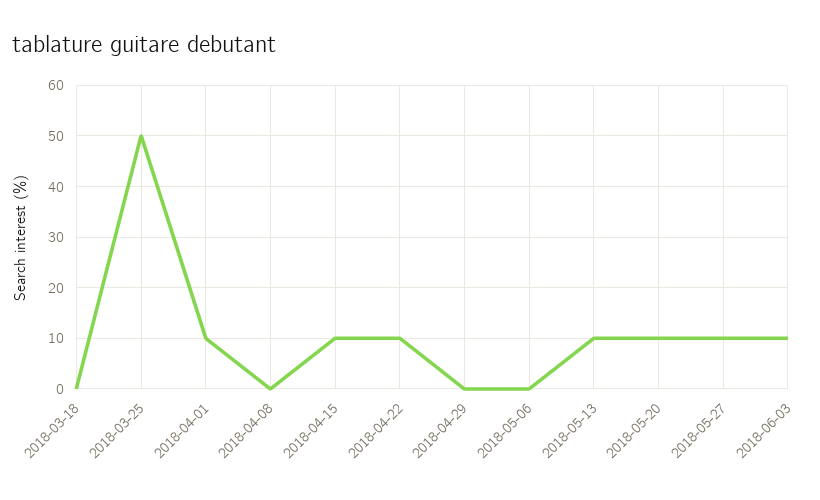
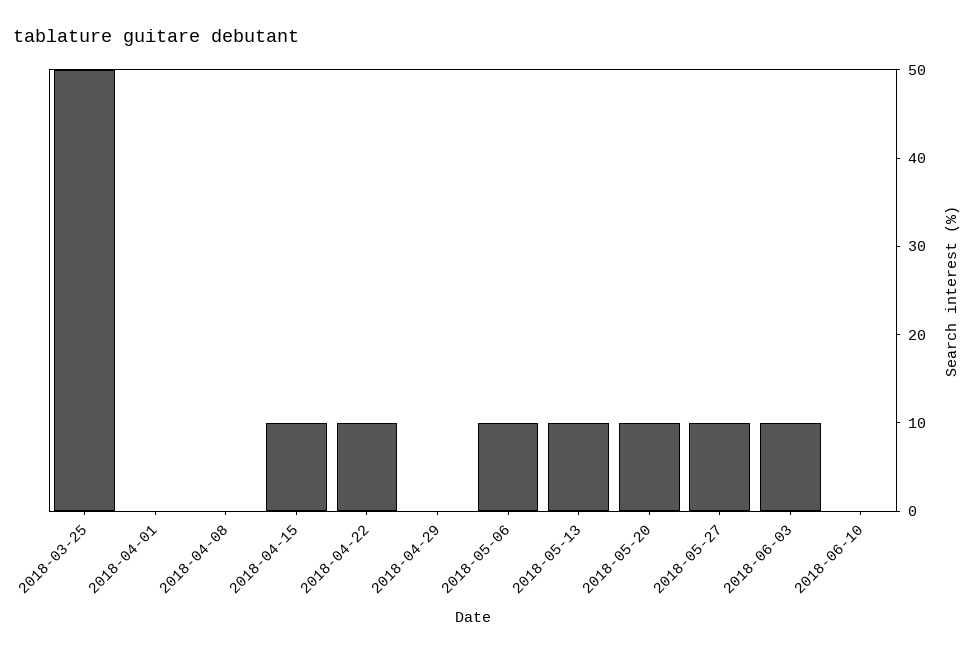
2018-03-18: 0 -> none
2018-04-01: 10 -> 0
2018-05-06: 0 -> 10
2018-06-10: none -> 0

